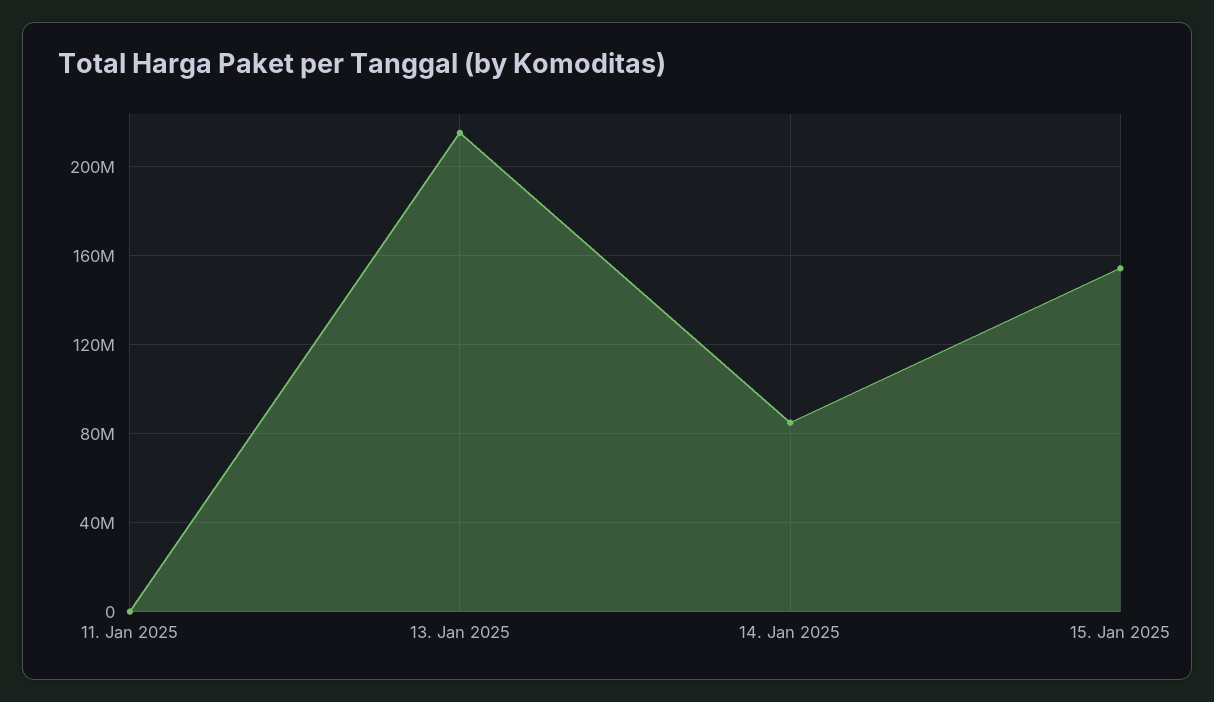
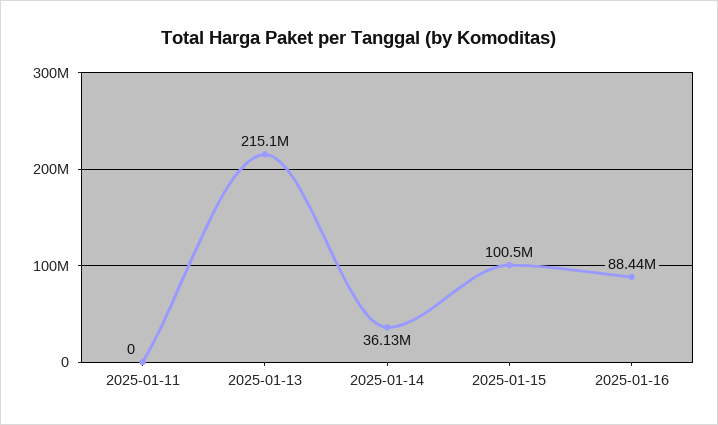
14. Jan 2025: 85000000 -> 36130000
15. Jan 2025: 155000000 -> 100500000
2025-01-16: none -> 88440000

